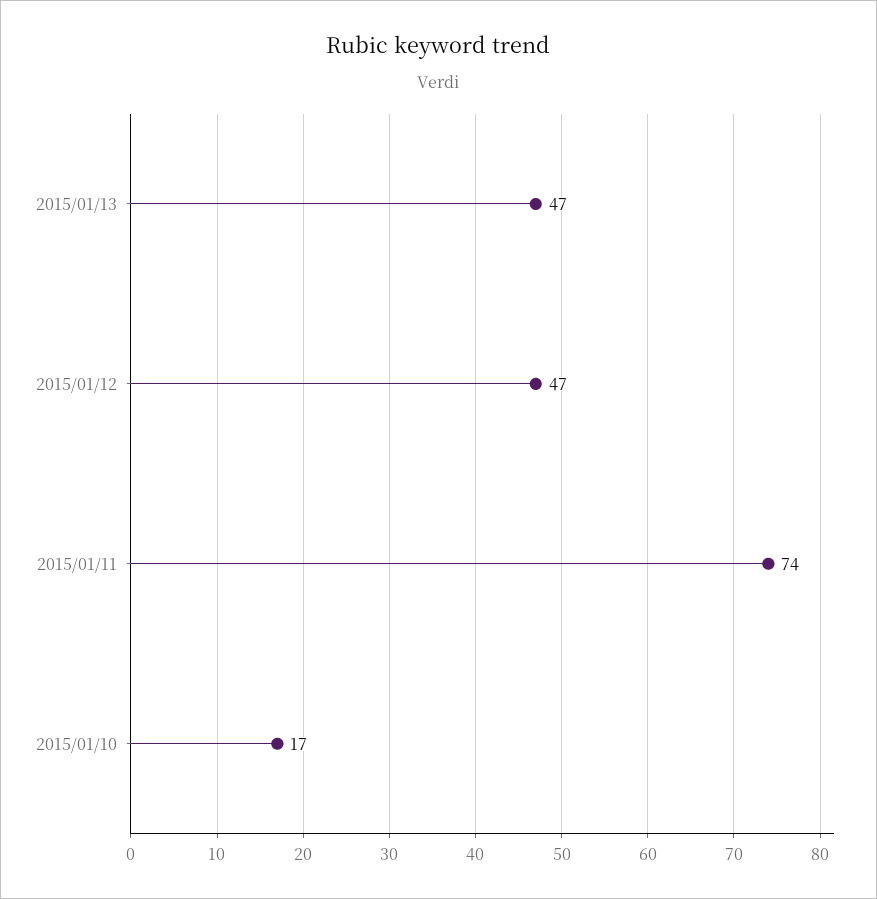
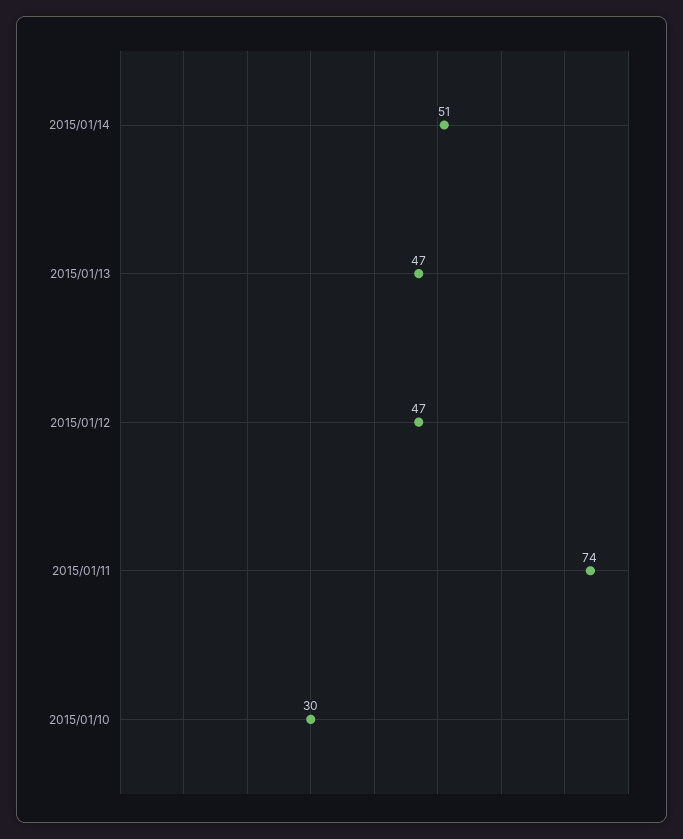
2015/01/10: 17 -> 30
2015/01/14: none -> 51

